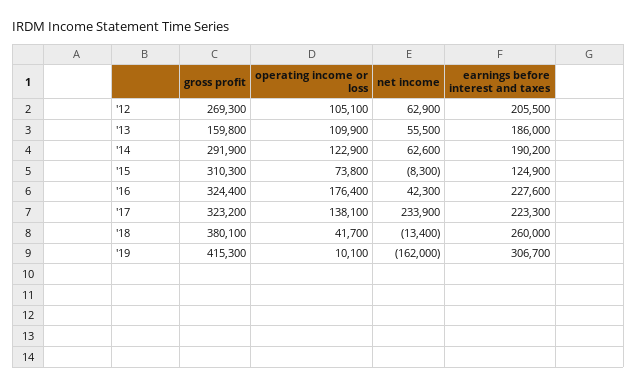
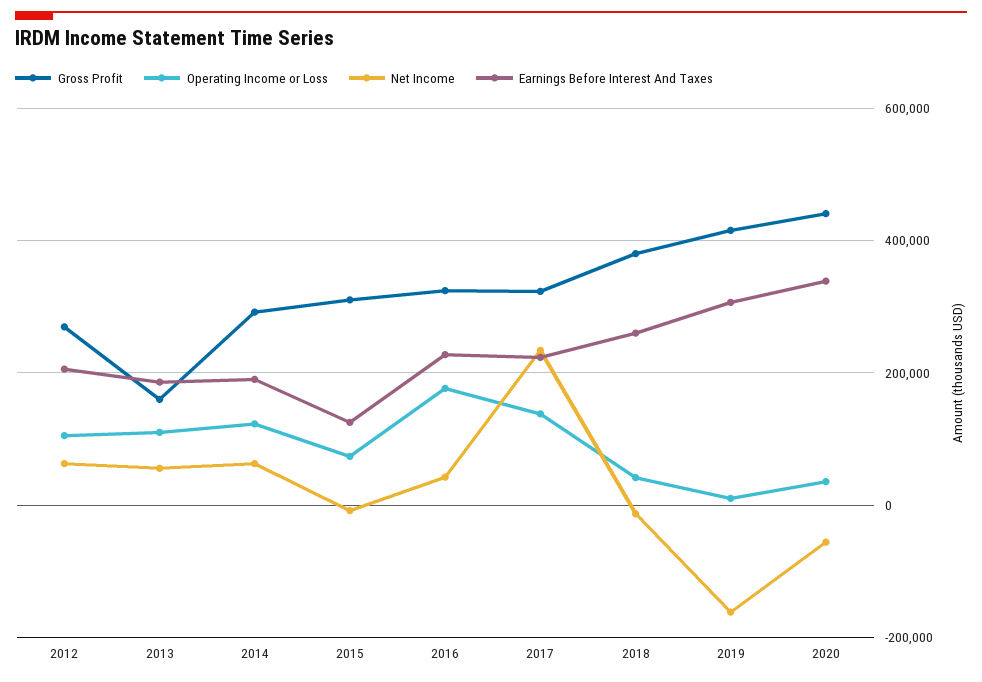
gross profit, 2020: none -> 440000
operating income or loss, 2020: none -> 40000
net income, 2020: none -> -60000
earnings before interest and taxes, 2020: none -> 340000

